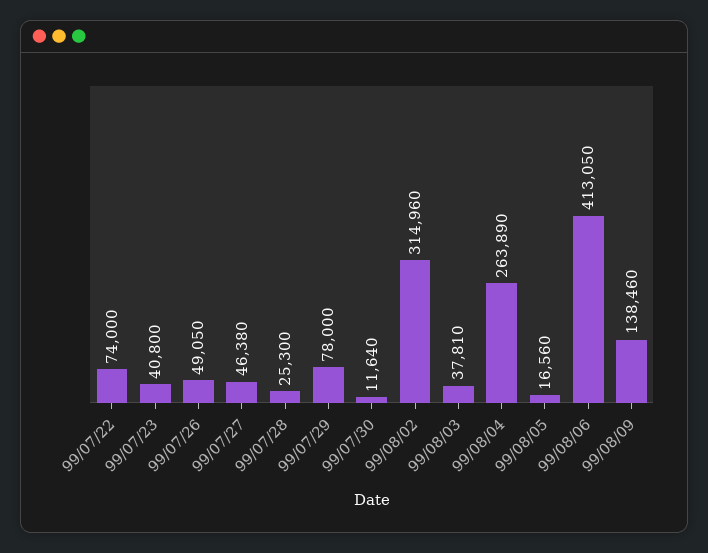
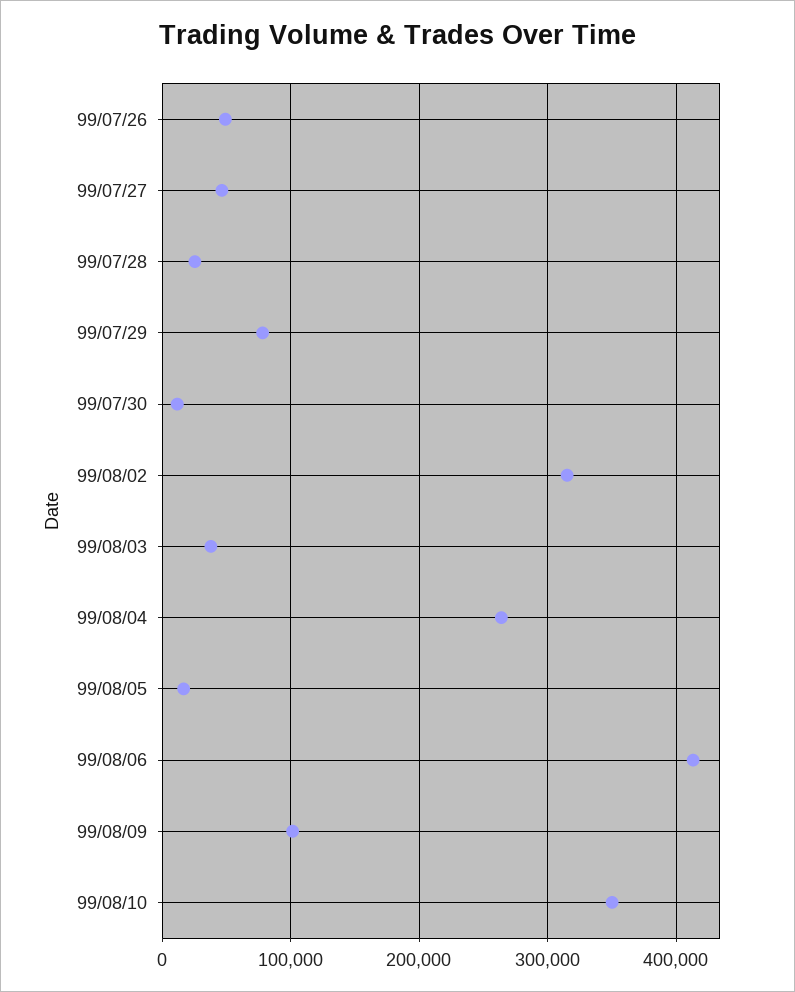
99/07/22: 74000 -> none
99/07/23: 40800 -> none
99/08/09: 138460 -> 100000
99/08/10: none -> 350000

